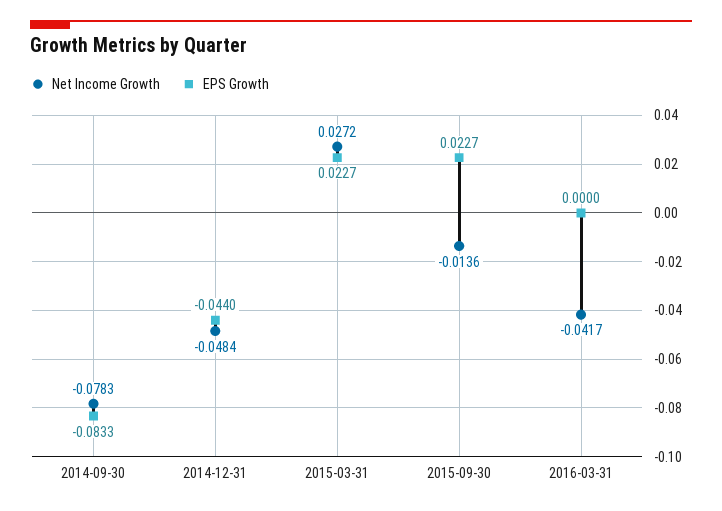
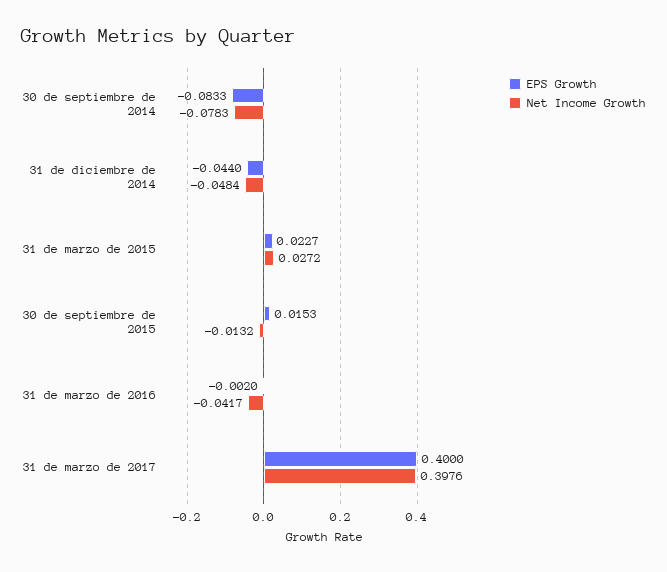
Net Income Growth, 2015-09-30: -0.0136 -> -0.0132
EPS Growth, 2015-09-30: 0.0227 -> 0.0153
EPS Growth, 2016-03-31: 0 -> -0.002
EPS Growth, 31 de marzo de 2017: none -> 0.4
Net Income Growth, 31 de marzo de 2017: none -> 0.3976

